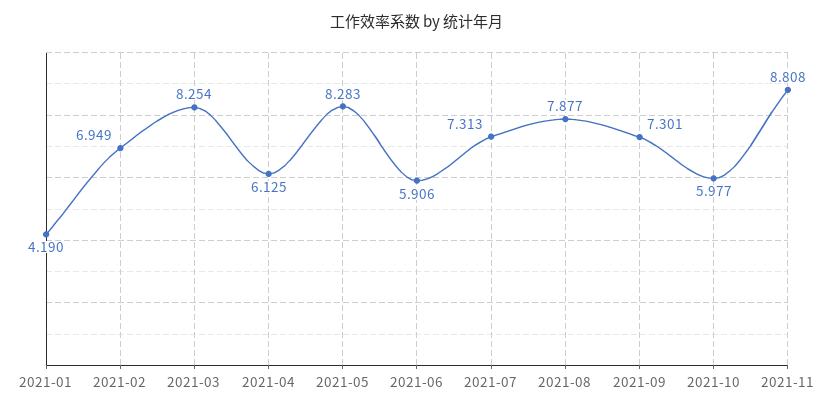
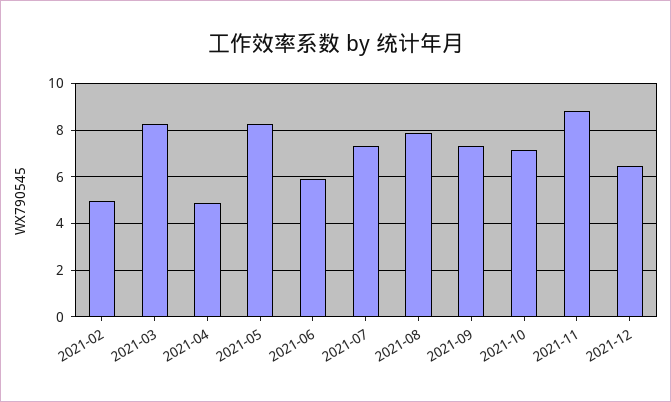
2021-01: 4.19 -> none
2021-02: 6.949 -> 5
2021-04: 6.125 -> 5
2021-10: 5.977 -> 7
2021-12: none -> 6.5

